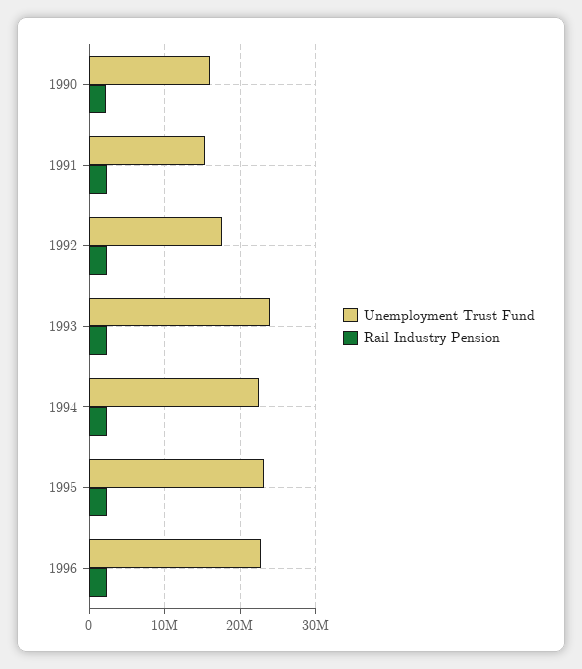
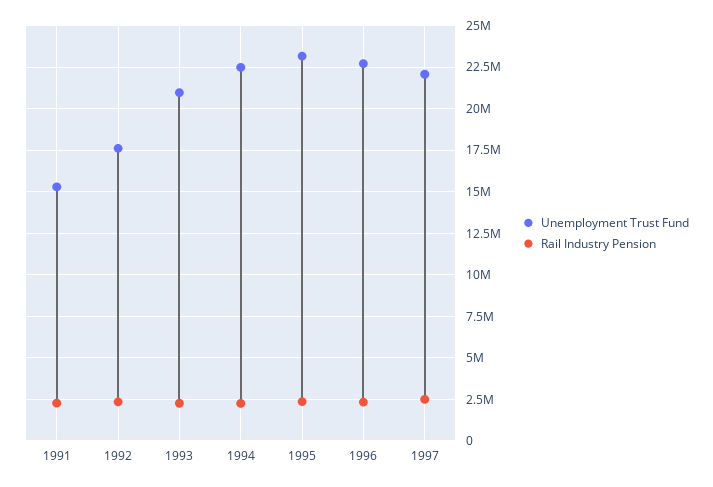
Unemployment Trust Fund, 1990: 16000000 -> none
Rail Industry Pension, 1990: 2000000 -> none
Unemployment Trust Fund, 1993: 24000000 -> 21000000
Unemployment Trust Fund, 1997: none -> 22000000
Rail Industry Pension, 1997: none -> 2500000

